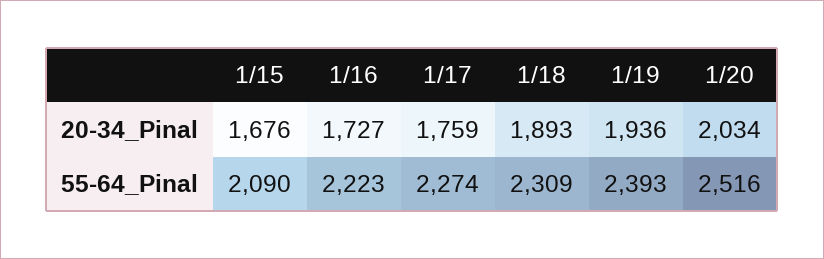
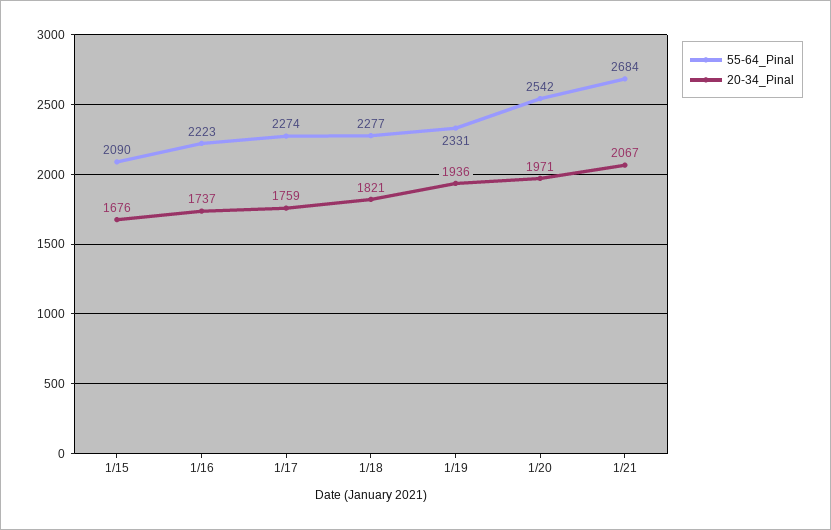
20-34_Pinal, 1/16: 1727 -> 1737
20-34_Pinal, 1/18: 1893 -> 1821
20-34_Pinal, 1/20: 2034 -> 1971
55-64_Pinal, 1/18: 2309 -> 2277
55-64_Pinal, 1/19: 2393 -> 2331
55-64_Pinal, 1/20: 2516 -> 2542
55-64_Pinal, 1/21: none -> 2684
20-34_Pinal, 1/21: none -> 2067

